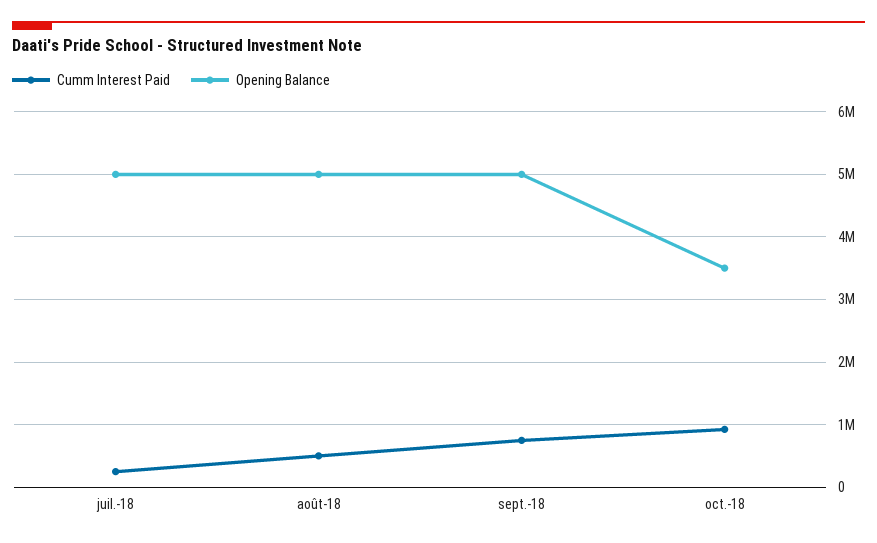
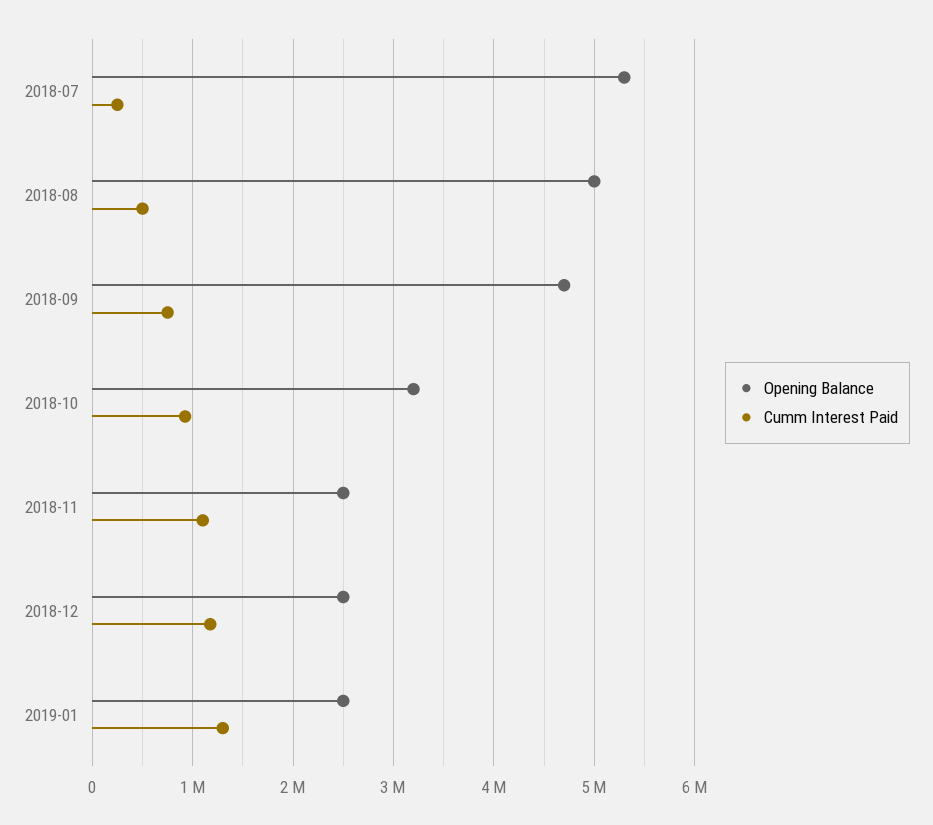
Opening Balance, juil.-18: 5000000 -> 5300000
Opening Balance, sept.-18: 5000000 -> 4700000
Opening Balance, oct.-18: 3500000 -> 3200000
Opening Balance, 2018-11: none -> 2500000
Cumm Interest Paid, 2018-11: none -> 1100000
Opening Balance, 2018-12: none -> 2500000
Cumm Interest Paid, 2018-12: none -> 1200000
Opening Balance, 2019-01: none -> 2500000
Cumm Interest Paid, 2019-01: none -> 1300000

